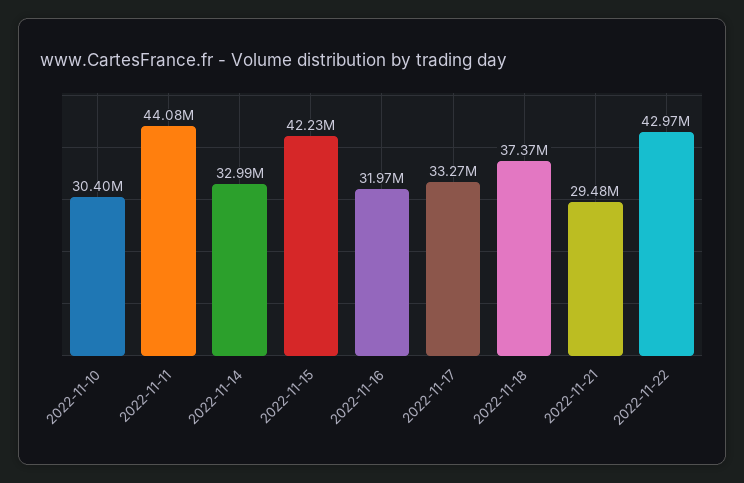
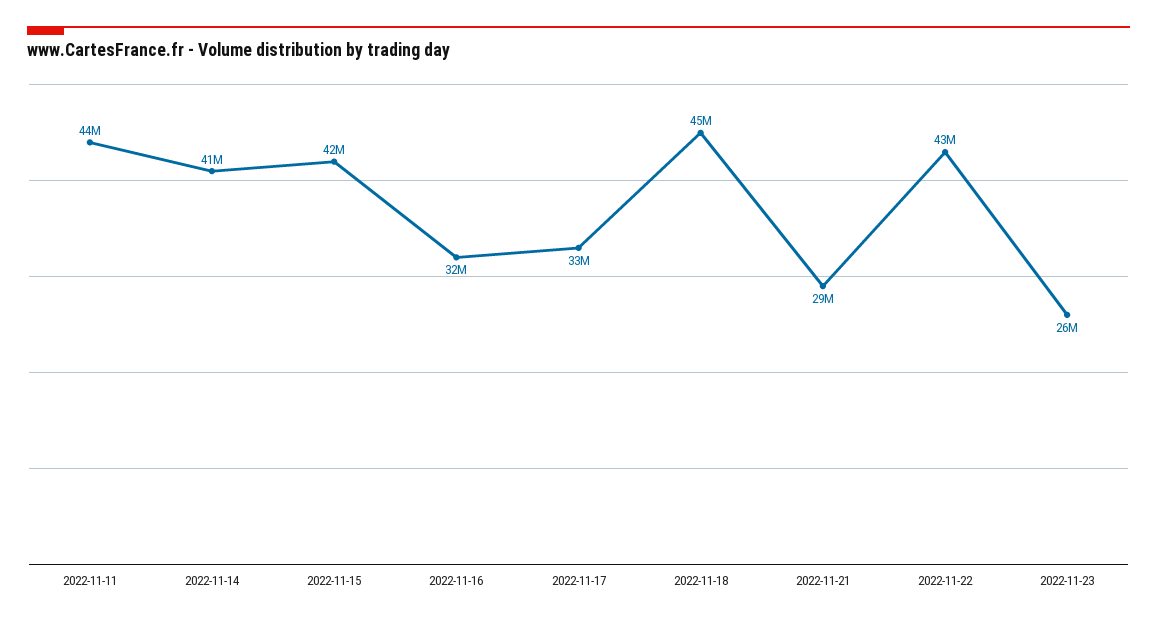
2022-11-10: 30400000 -> none
2022-11-14: 32990000 -> 41000000
2022-11-18: 37370000 -> 45000000
2022-11-23: none -> 26000000

